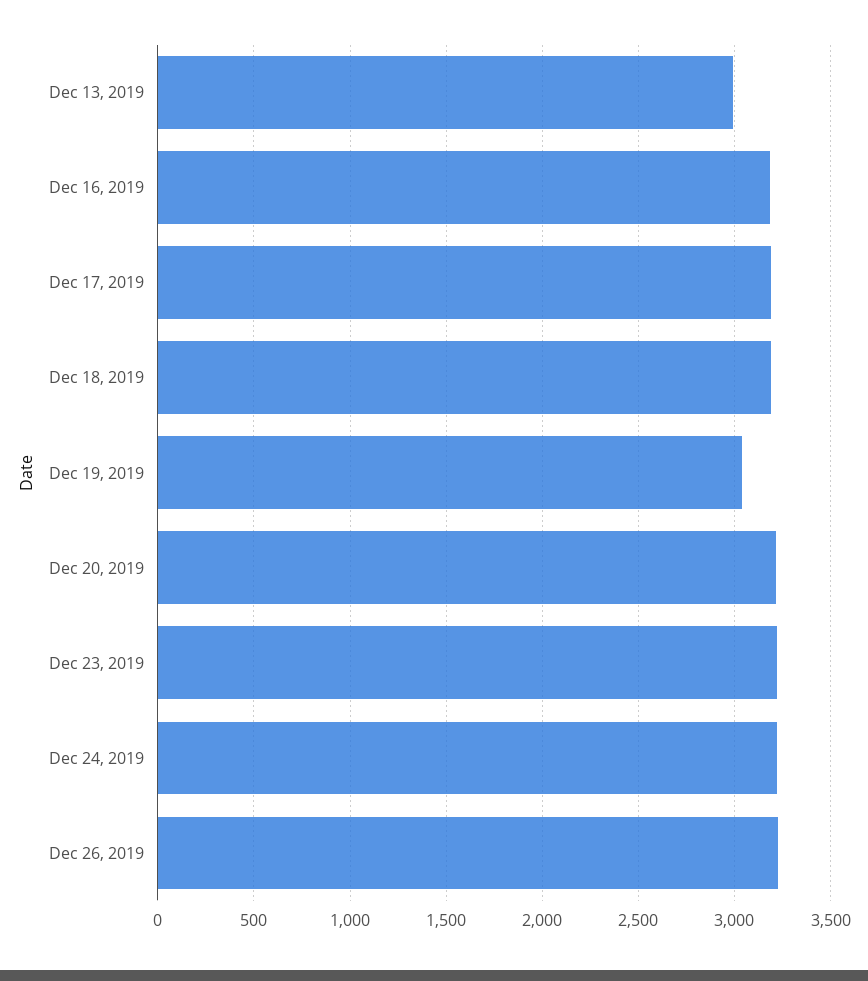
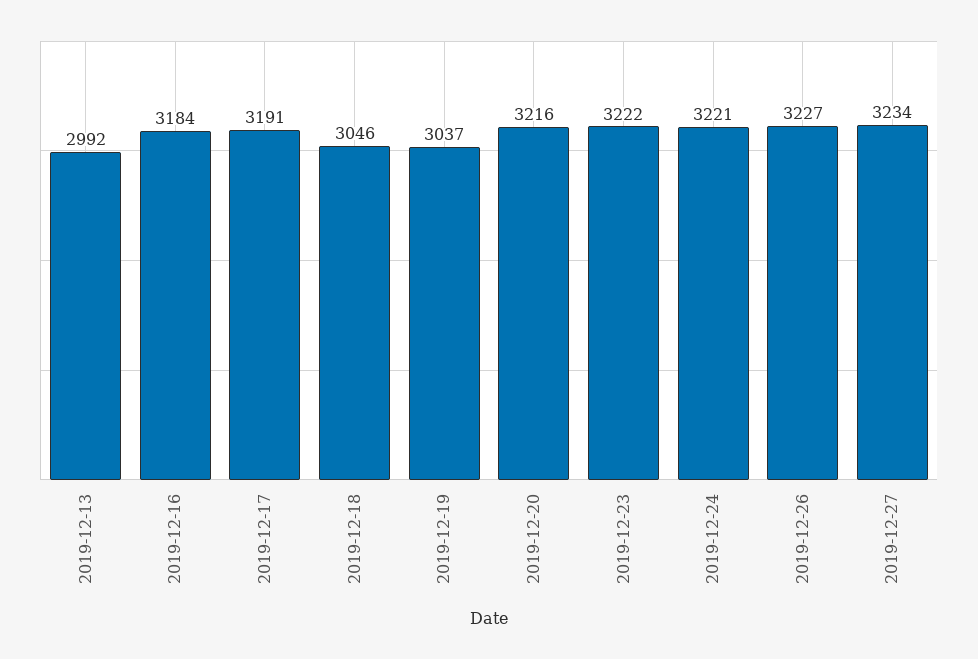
Dec 18, 2019: 3200 -> 3046
2019-12-27: none -> 3234

